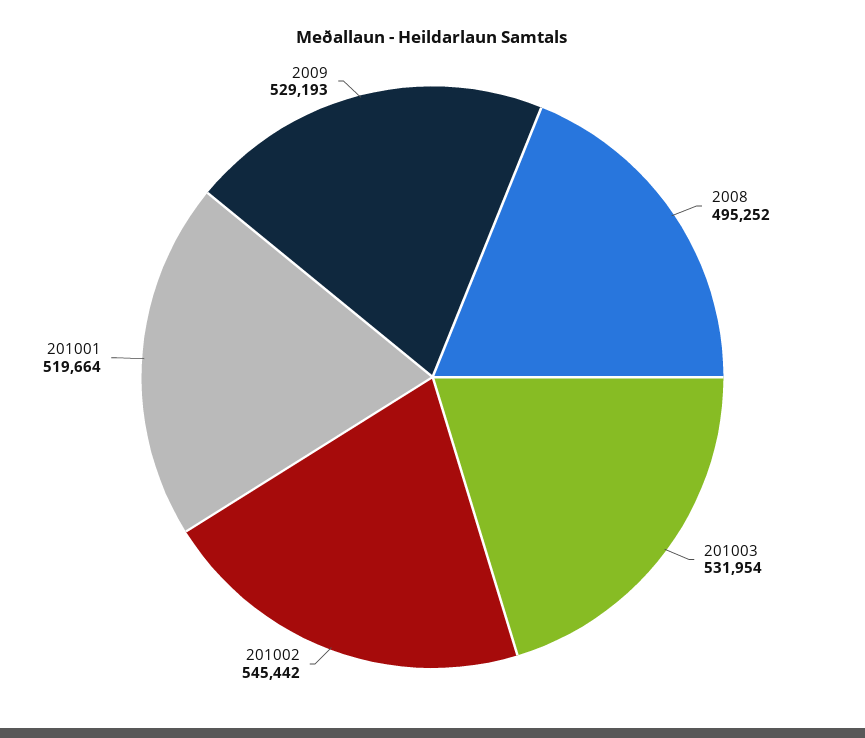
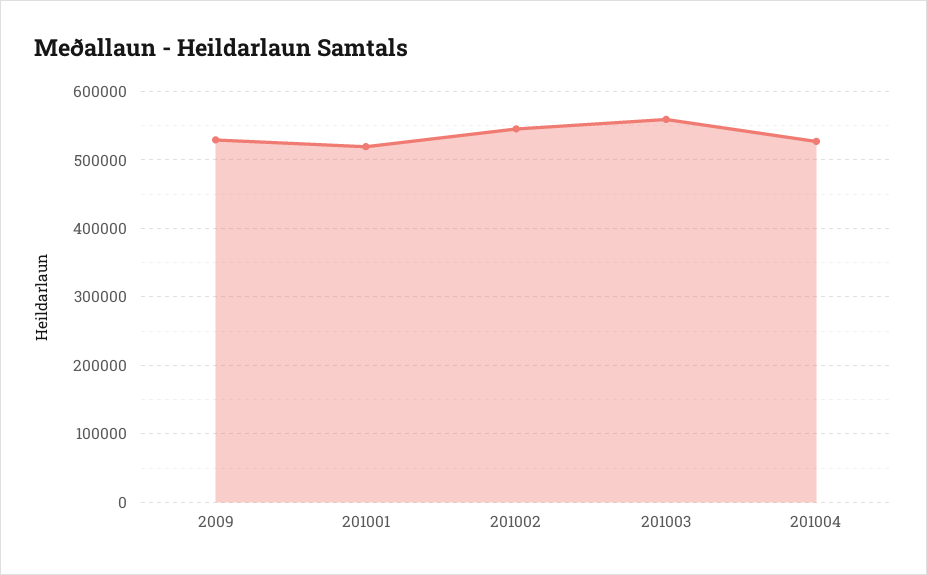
2008: 495252 -> none
201003: 531954 -> 560000
201004: none -> 530000

